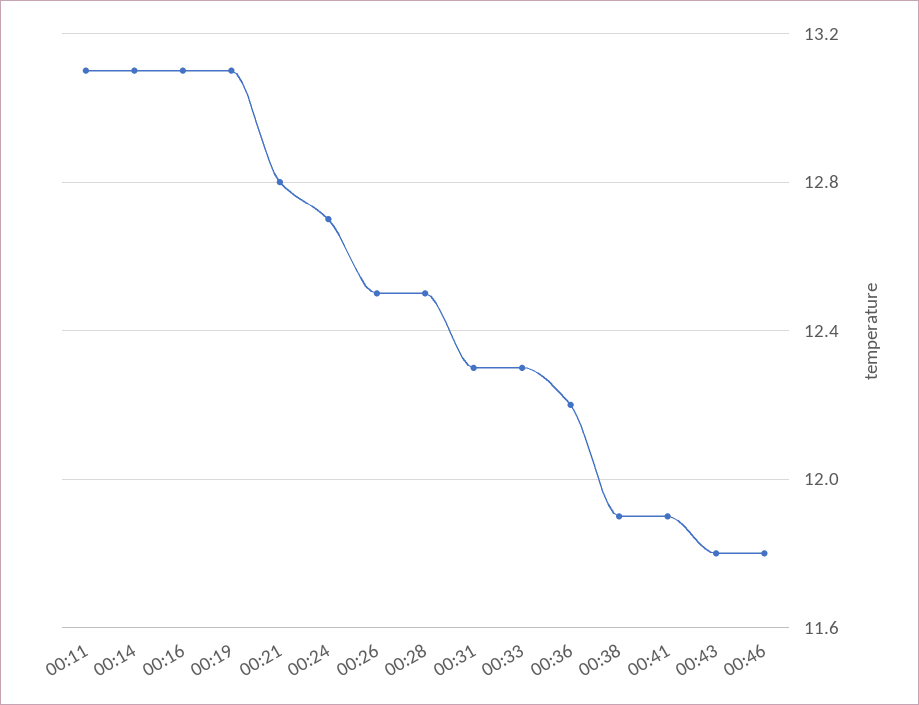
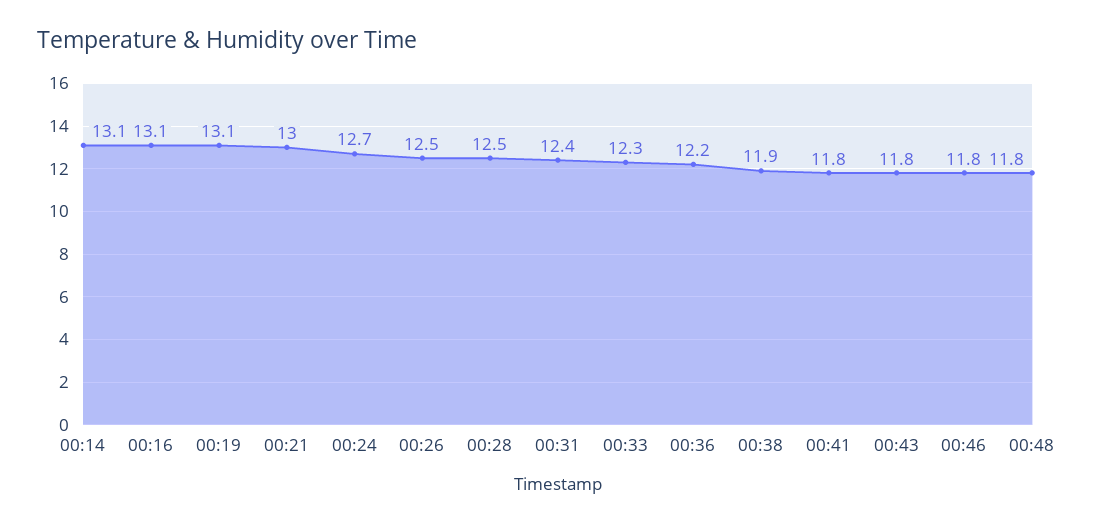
00:11: 13.1 -> none
00:21: 12.8 -> 13
00:31: 12.3 -> 12.4
00:41: 11.9 -> 11.8
00:48: none -> 11.8

